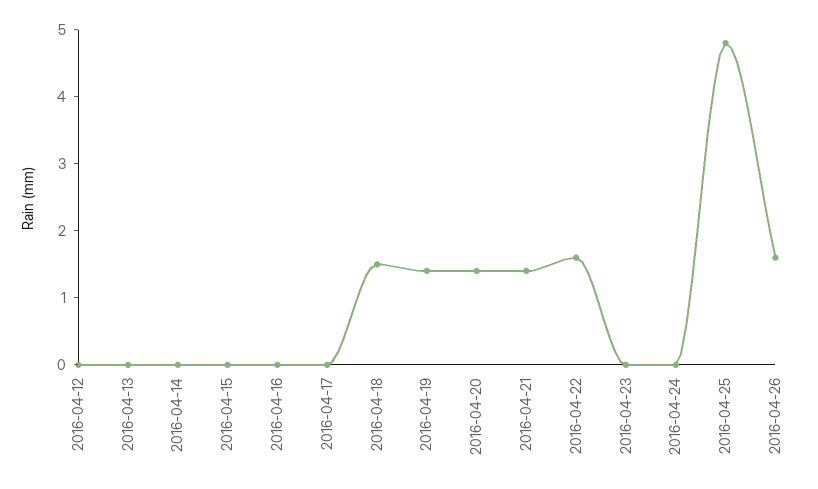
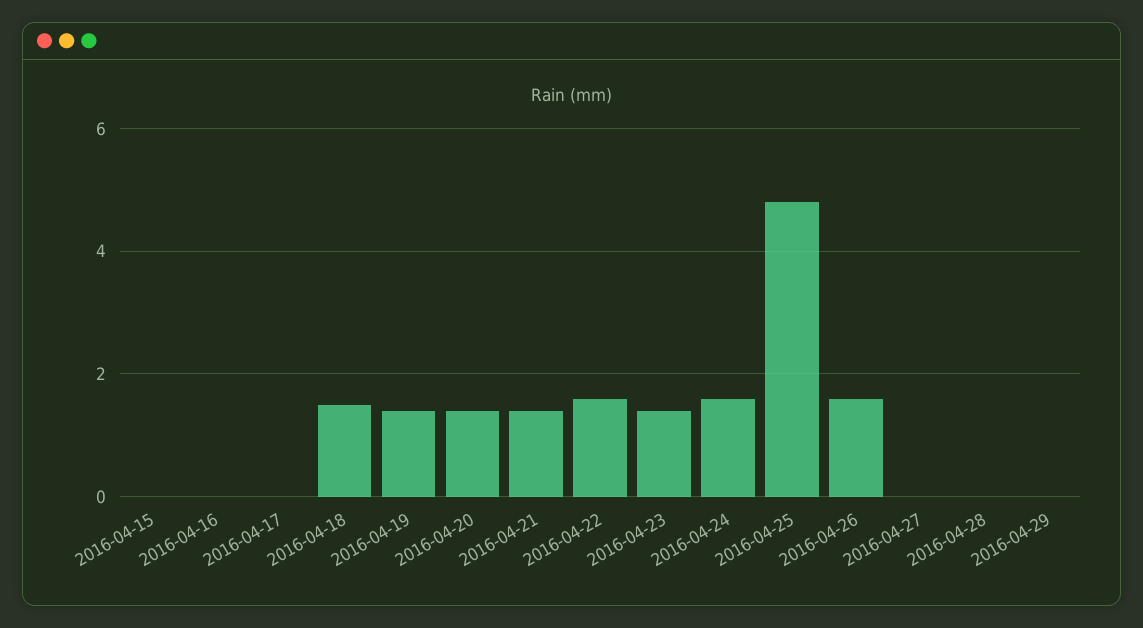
2016-04-12: 0 -> none
2016-04-13: 0 -> none
2016-04-14: 0 -> none
2016-04-23: 0 -> 1.5
2016-04-24: 0 -> 1.5
2016-04-27: none -> 0
2016-04-28: none -> 0
2016-04-29: none -> 0

